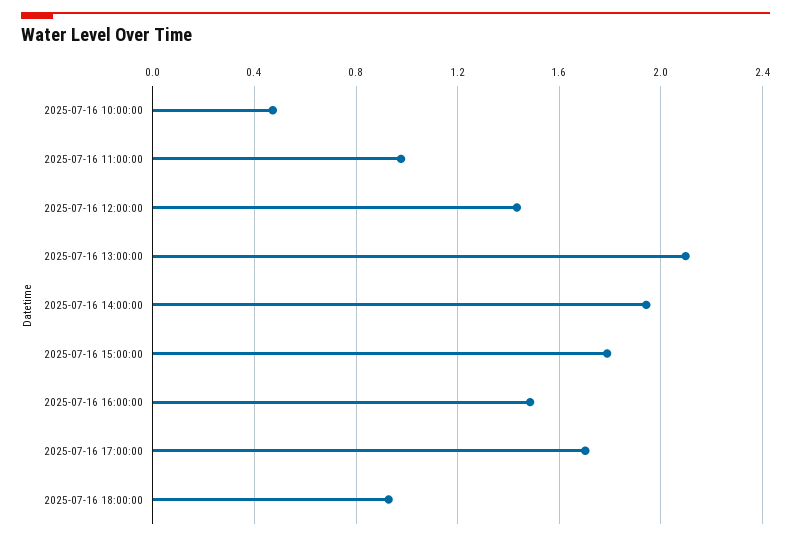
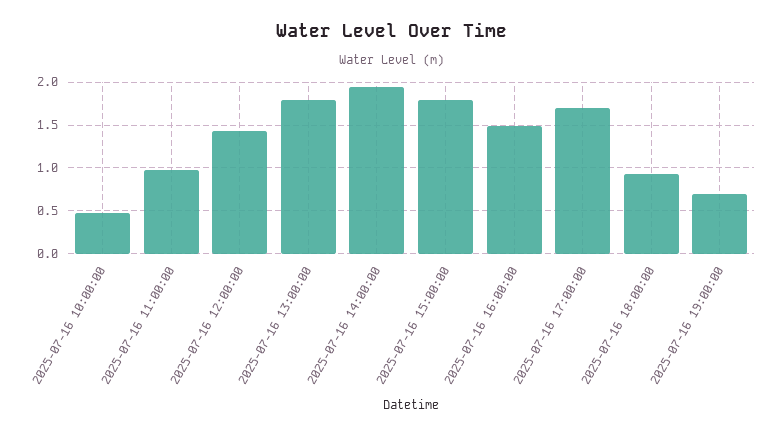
2025-07-16 13:00:00: 2.1 -> 1.8
2025-07-16 19:00:00: none -> 0.7

